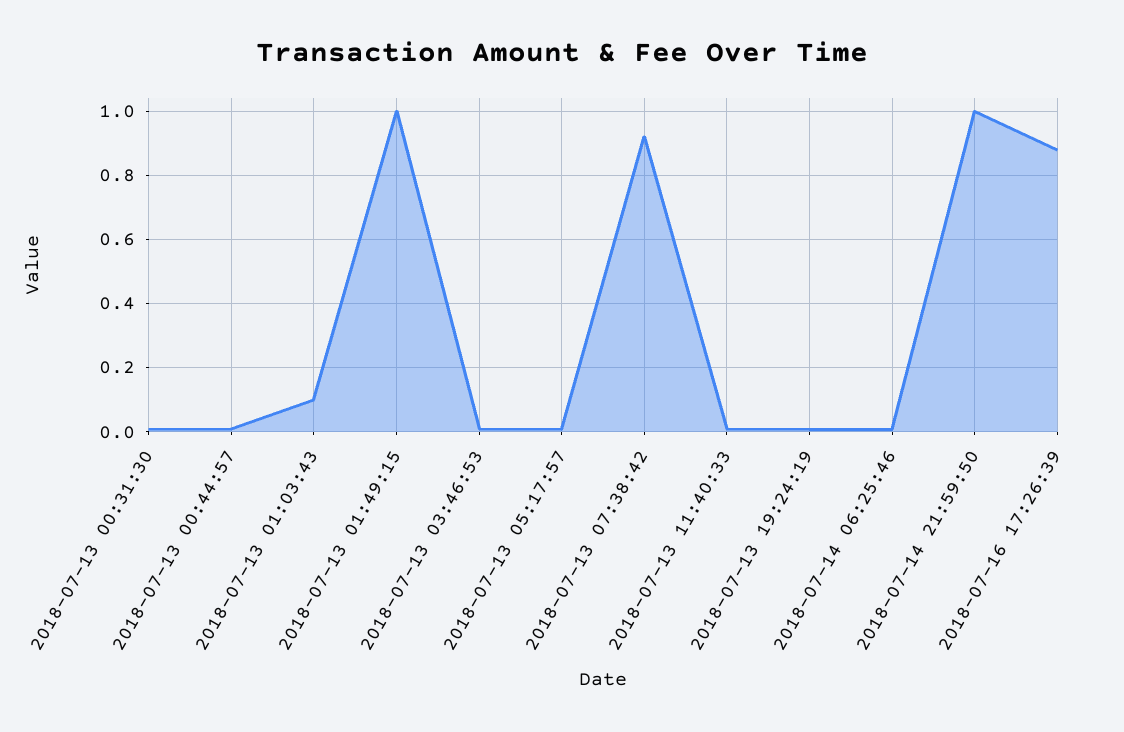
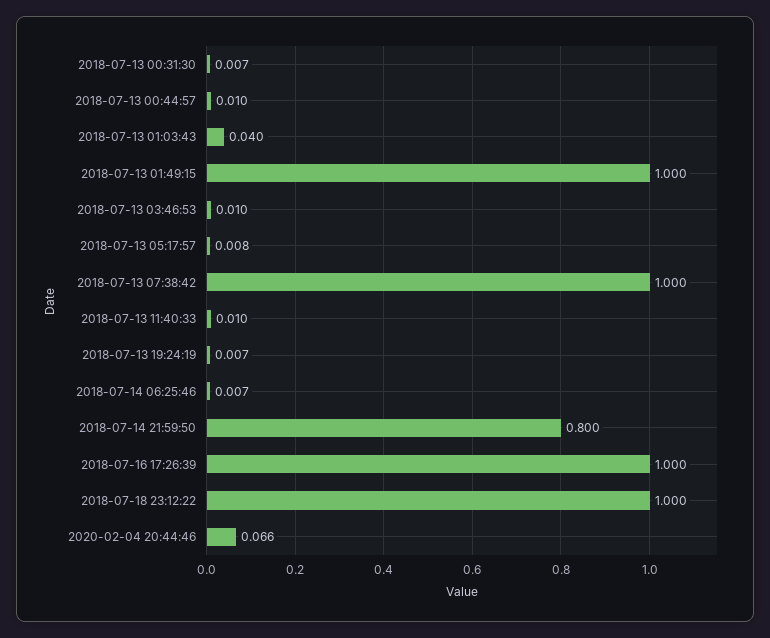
2018-07-13 01:03:43: 0.1 -> 0.04
2018-07-13 07:38:42: 0.92 -> 1
2018-07-14 21:59:50: 1 -> 0.8
2018-07-16 17:26:39: 0.88 -> 1
2018-07-18 23:12:22: none -> 1
2020-02-04 20:44:46: none -> 0.066

